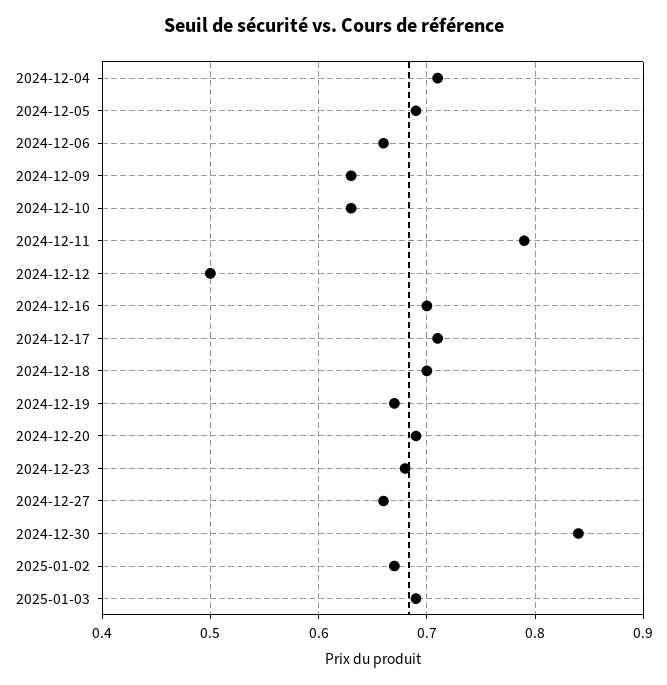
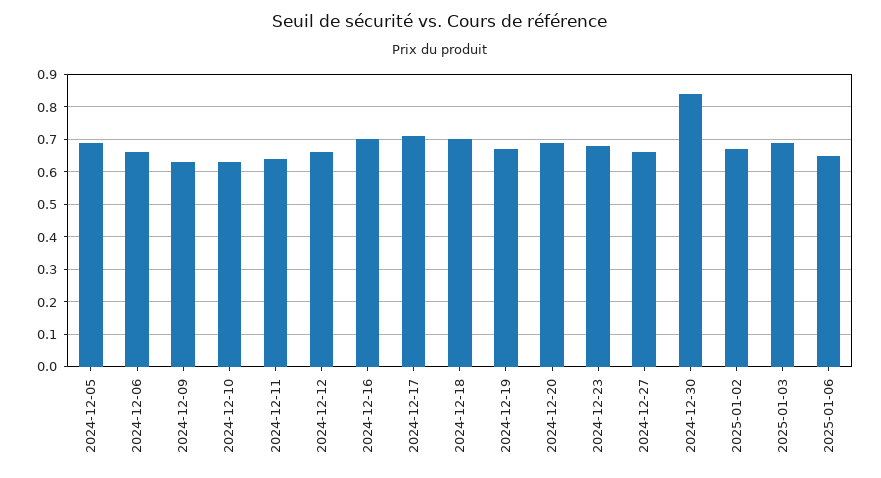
2024-12-04: 0.71 -> none
2024-12-11: 0.79 -> 0.65
2024-12-12: 0.5 -> 0.65
2025-01-06: none -> 0.65

